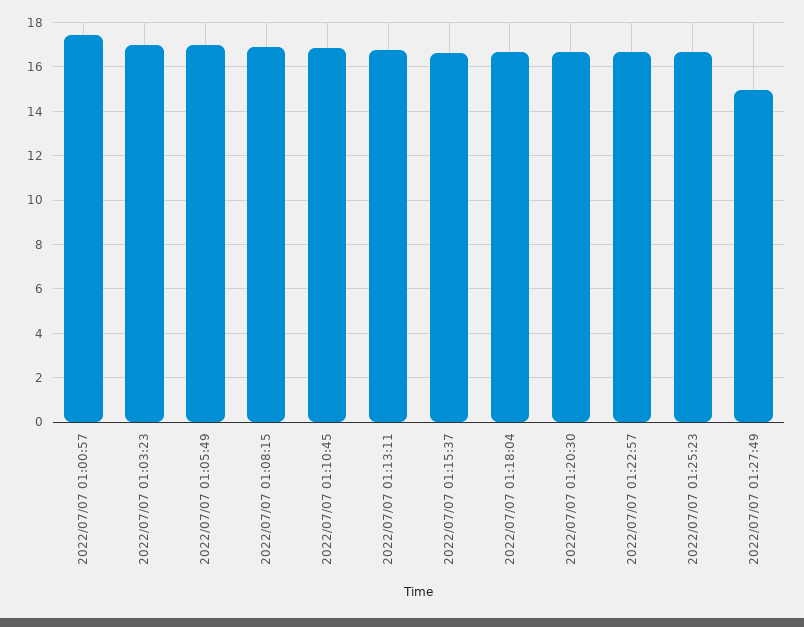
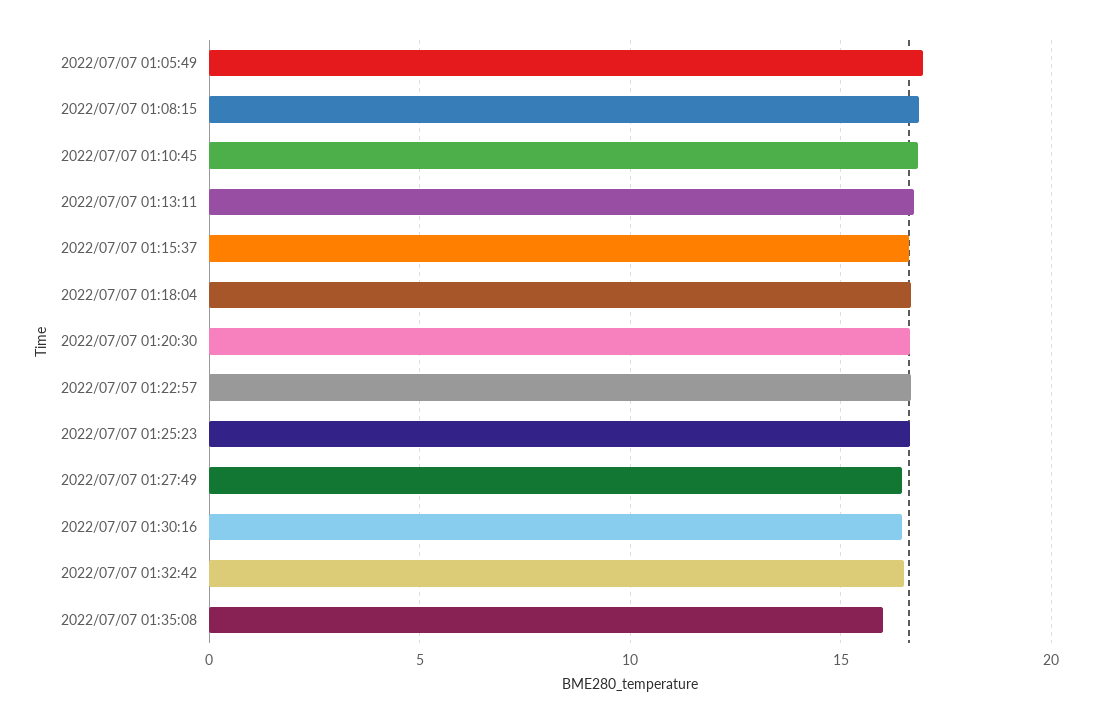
2022/07/07 01:00:57: 17.5 -> none
2022/07/07 01:03:23: 17 -> none
2022/07/07 01:27:49: 15 -> 16.5
2022/07/07 01:30:16: none -> 16.5
2022/07/07 01:32:42: none -> 16.5
2022/07/07 01:35:08: none -> 16

